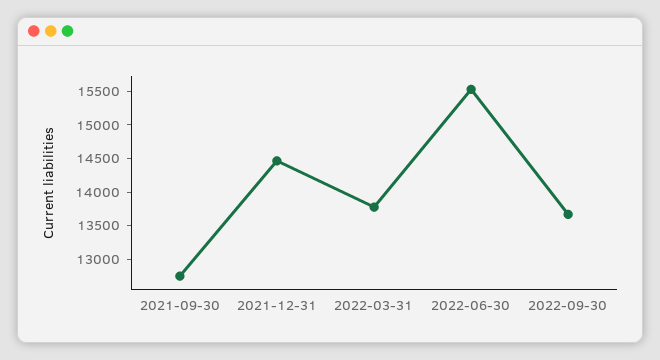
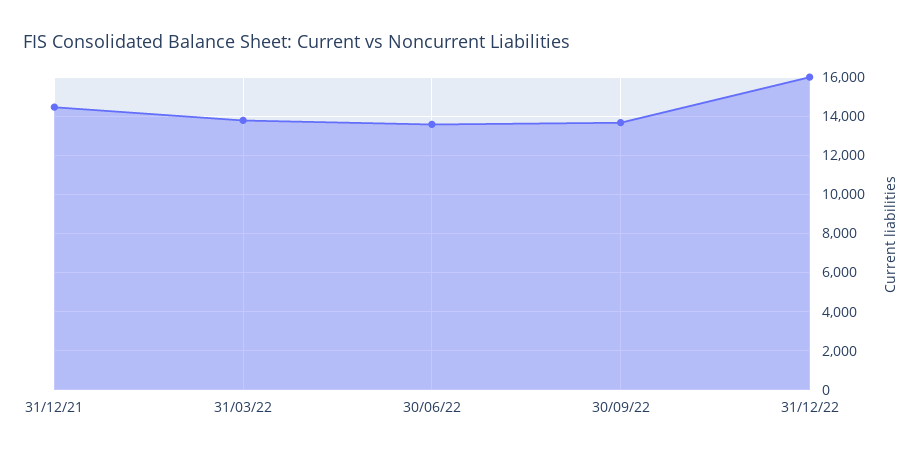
2021-09-30: 12750 -> none
2022-06-30: 15500 -> 13500
31/12/22: none -> 16000

